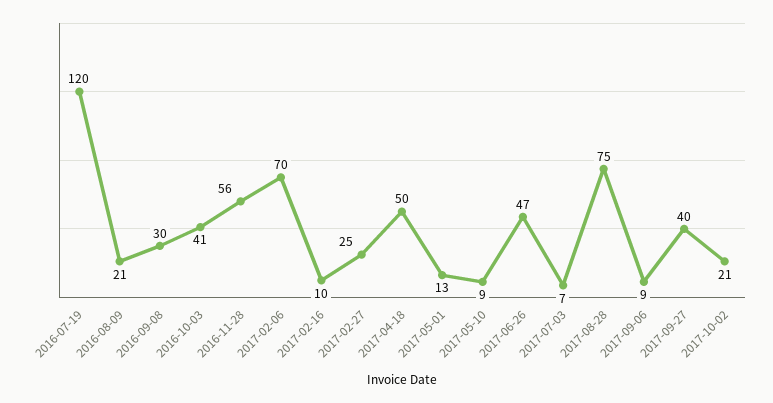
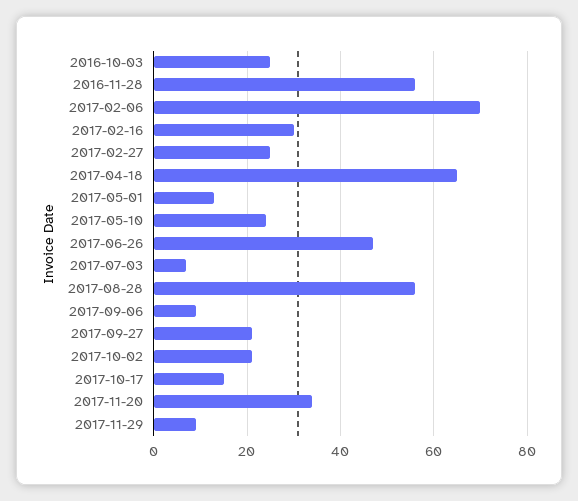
2016-07-19: 120 -> none
2016-08-09: 21 -> none
2016-09-08: 30 -> none
2016-10-03: 41 -> 25
2017-02-16: 10 -> 30
2017-04-18: 50 -> 65
2017-05-10: 9 -> 25
2017-08-28: 75 -> 55
2017-09-27: 40 -> 20
2017-10-17: none -> 15
2017-11-20: none -> 35
2017-11-29: none -> 10

